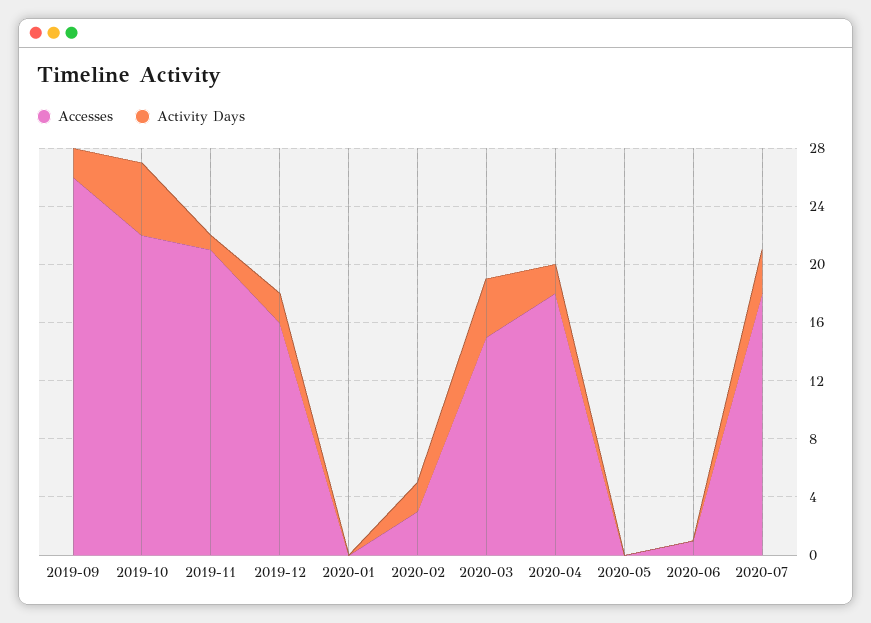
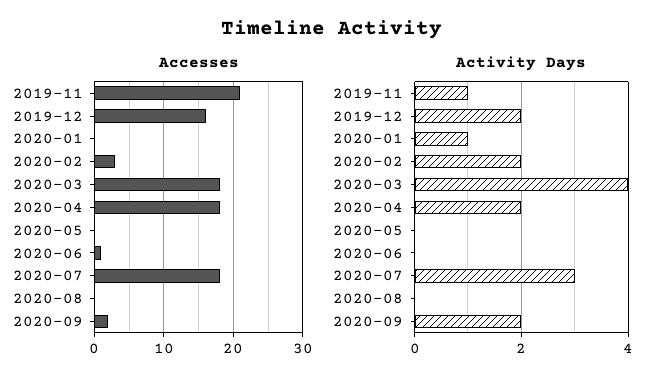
Accesses, 2019-09: 26 -> none
Activity Days, 2019-09: 2 -> none
Accesses, 2019-10: 22 -> none
Activity Days, 2019-10: 5 -> none
Activity Days, 2020-01: 0 -> 1
Accesses, 2020-03: 15 -> 18
Accesses, 2020-08: none -> 0
Accesses, 2020-09: none -> 2
Activity Days, 2020-08: none -> 0
Activity Days, 2020-09: none -> 2

